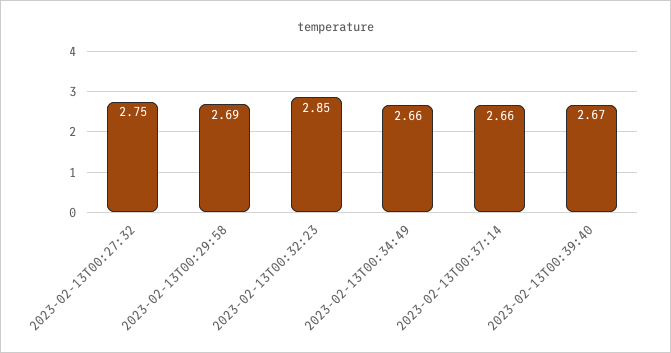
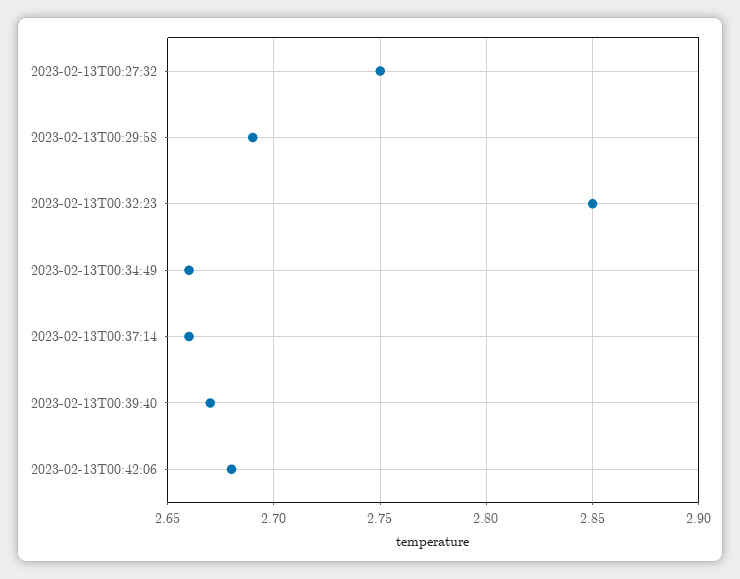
2023-02-13T00:42:06: none -> 2.68

